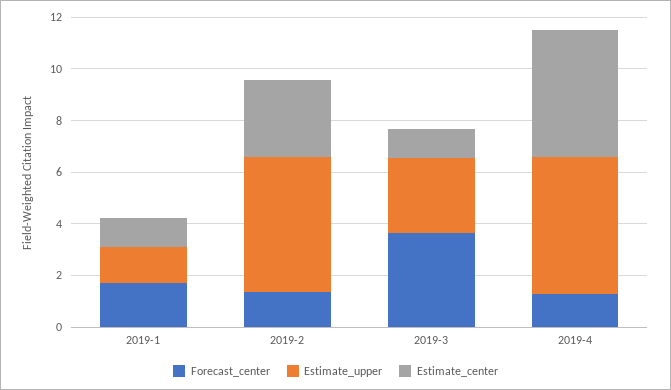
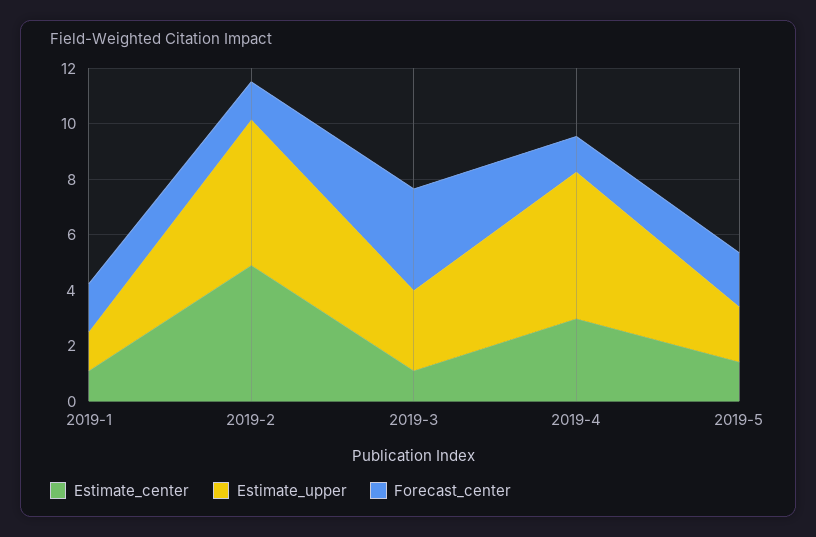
Estimate_center, 2019-2: 3 -> 5
Estimate_center, 2019-4: 5 -> 3
Estimate_center, 2019-5: none -> 1.5
Estimate_upper, 2019-5: none -> 2
Forecast_center, 2019-5: none -> 2

